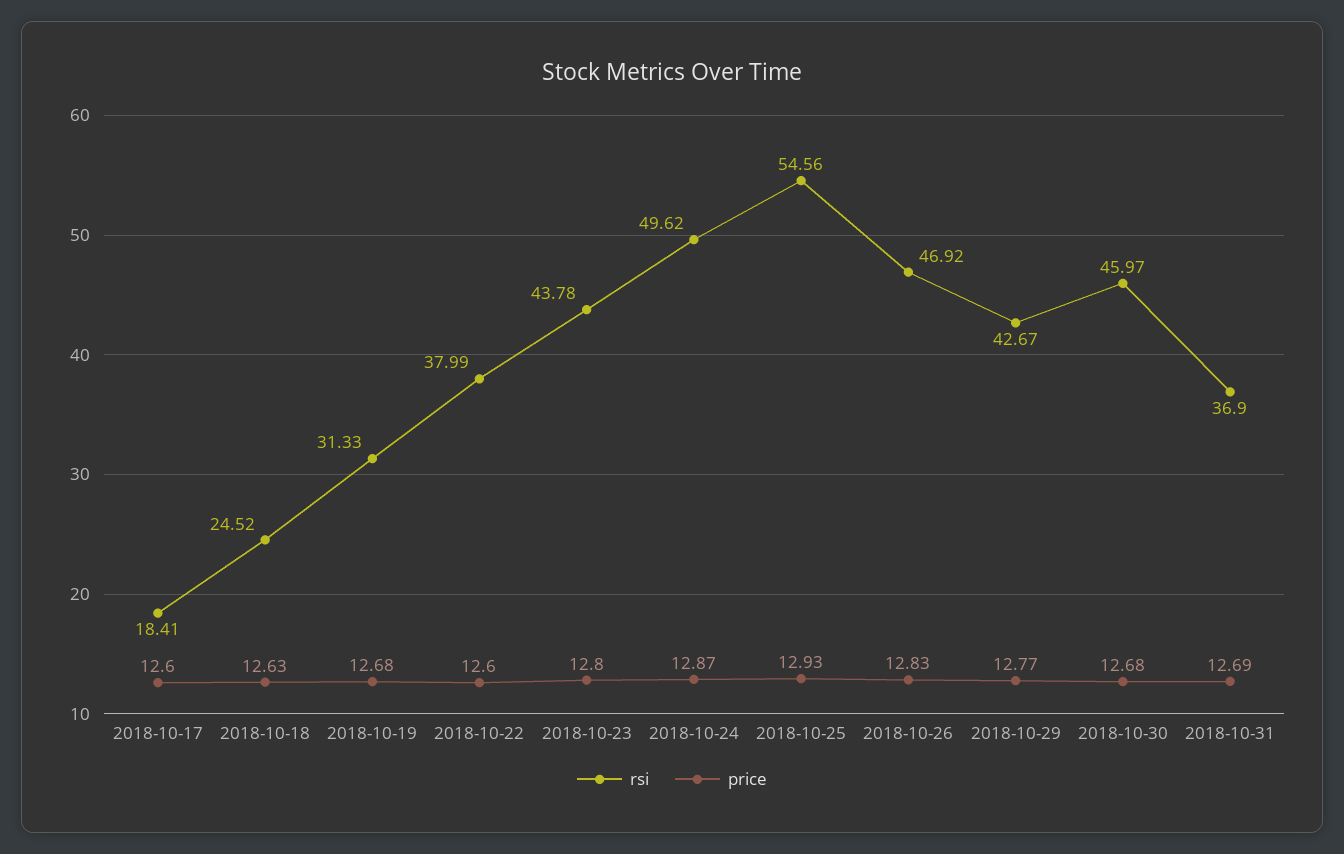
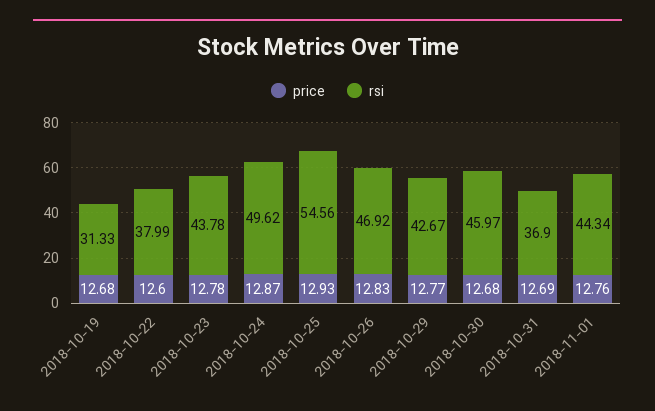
rsi, 2018-10-17: 18.41 -> none
price, 2018-10-17: 12.6 -> none
rsi, 2018-10-18: 24.52 -> none
price, 2018-10-18: 12.63 -> none
price, 2018-10-23: 12.8 -> 12.78
price, 2018-11-01: none -> 12.76
rsi, 2018-11-01: none -> 44.34

